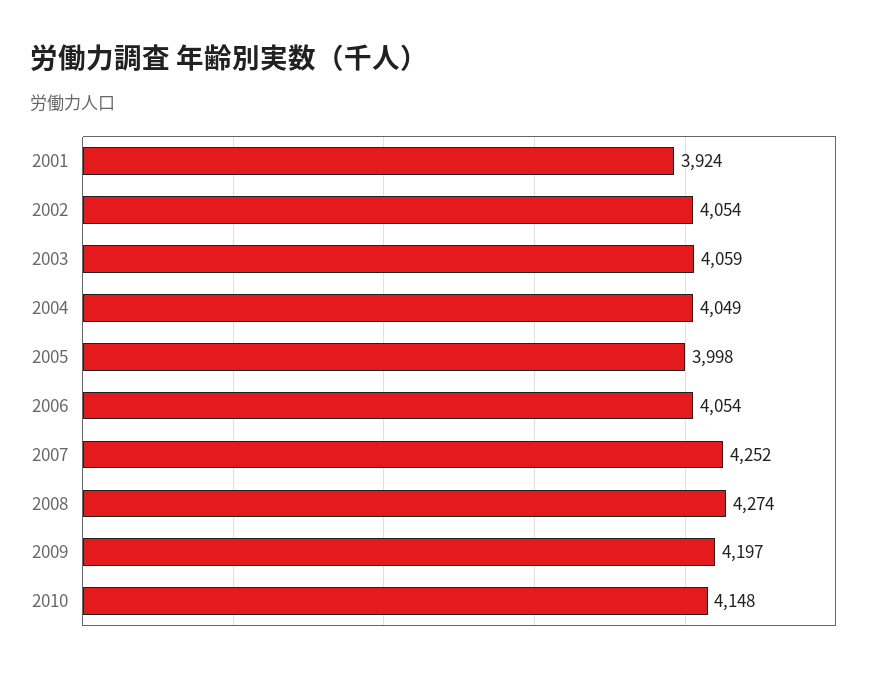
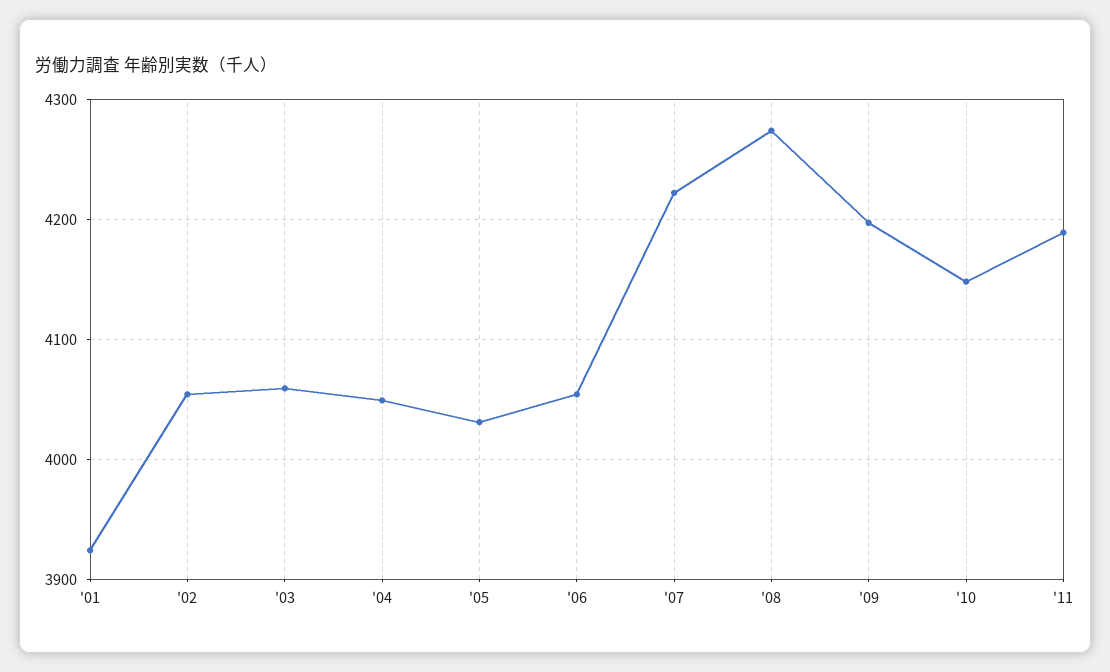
2005: 3998 -> 4030
2007: 4252 -> 4220
'11: none -> 4190

